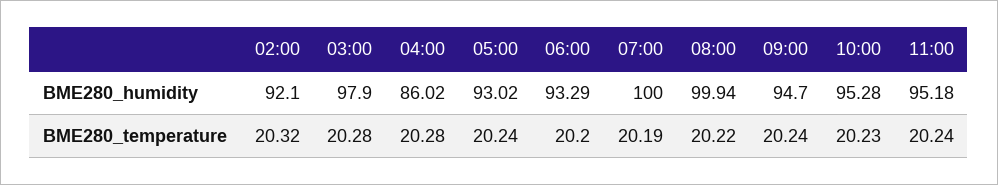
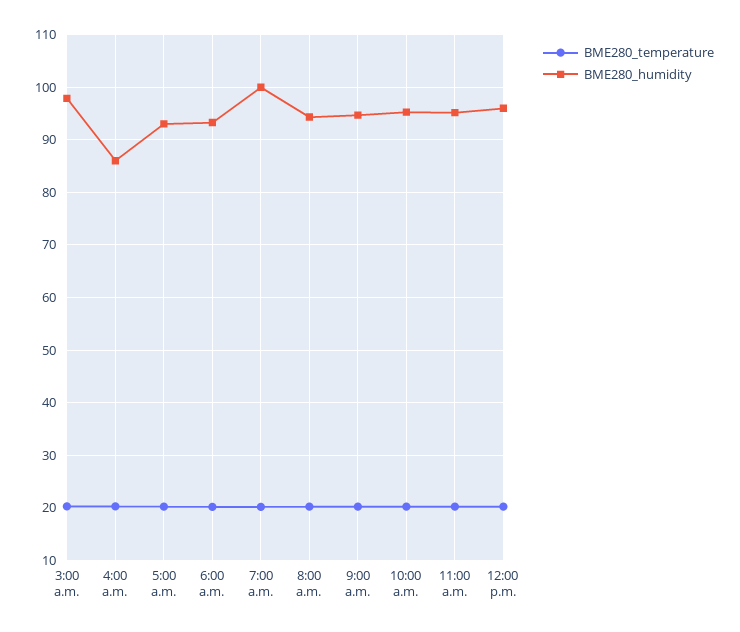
BME280_humidity, 02:00: 92.1 -> none
BME280_humidity, 08:00: 99.94 -> 94
BME280_temperature, 02:00: 20.32 -> none
BME280_temperature, 12:00 p.m.: none -> 20
BME280_humidity, 12:00 p.m.: none -> 96

